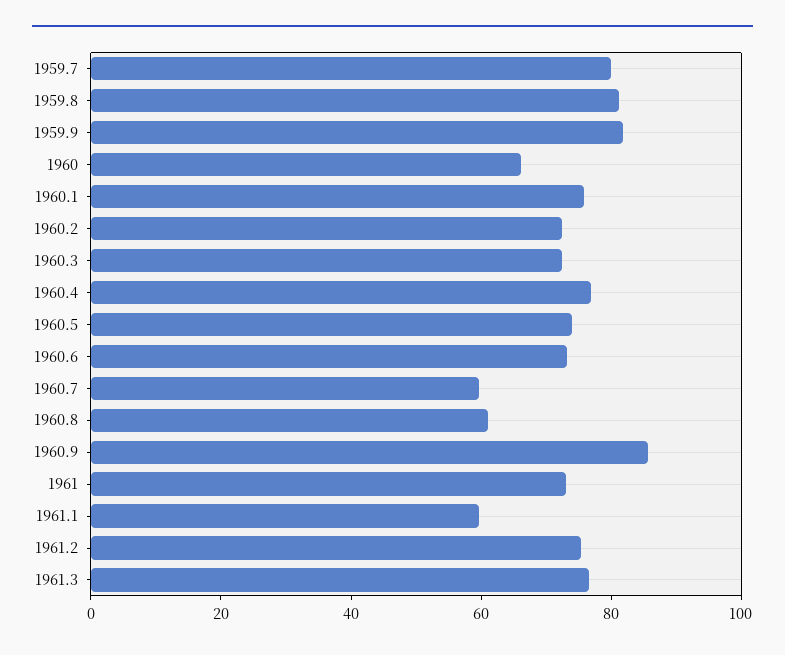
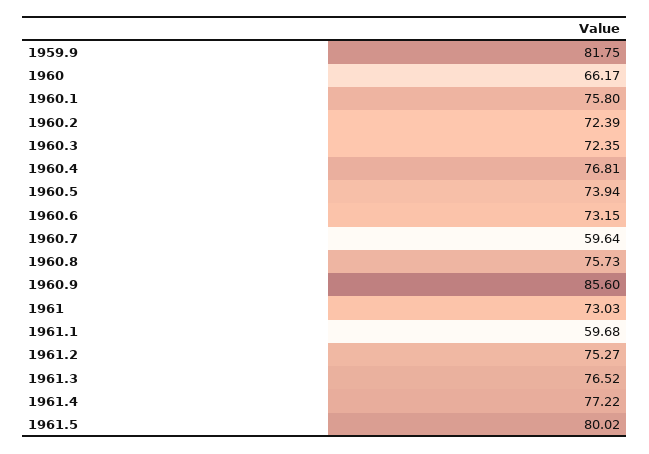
1959.7: 80 -> none
1959.8: 80 -> none
1960.8: 60 -> 75.73
1961.4: none -> 77.22
1961.5: none -> 80.02

